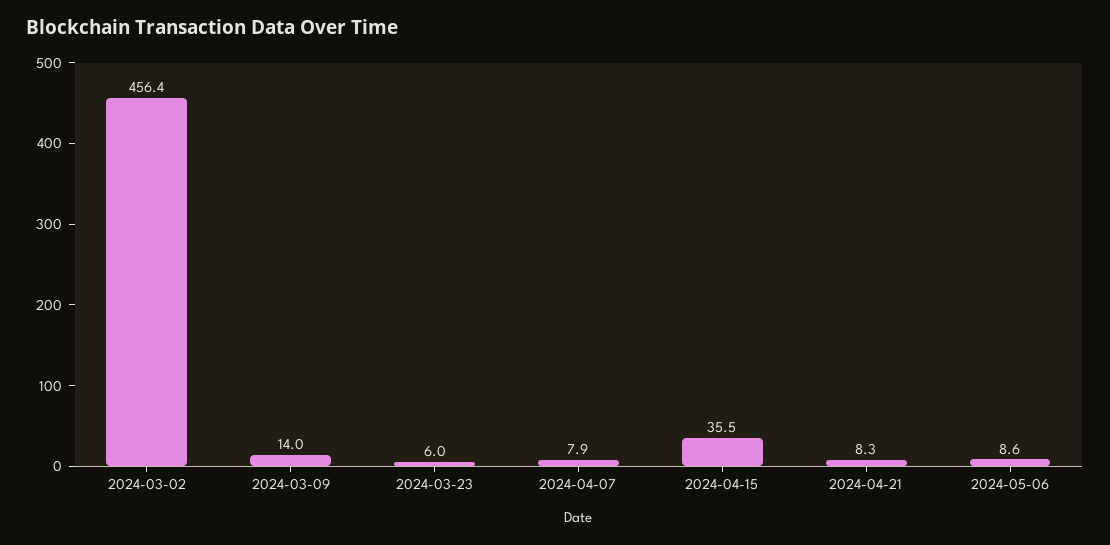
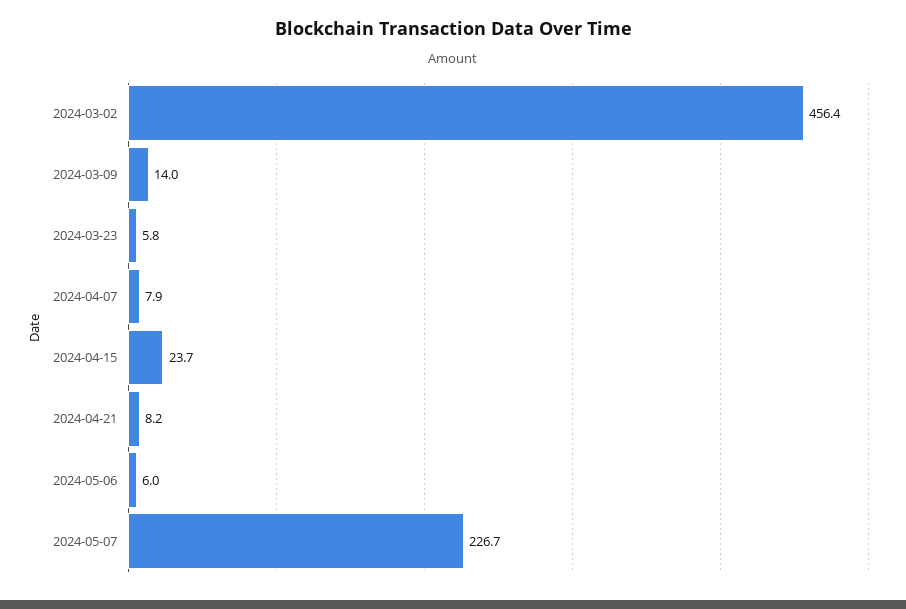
2024-03-23: 6 -> 5.8
2024-04-15: 35.5 -> 23.7
2024-04-21: 8.3 -> 8.2
2024-05-06: 8.6 -> 6
2024-05-07: none -> 226.7

